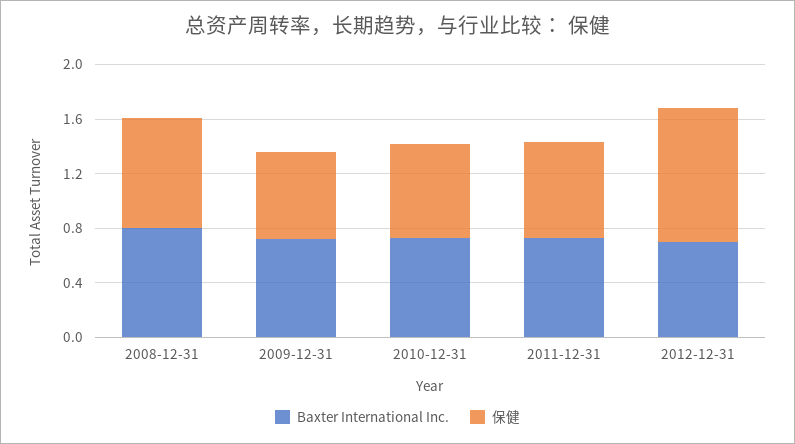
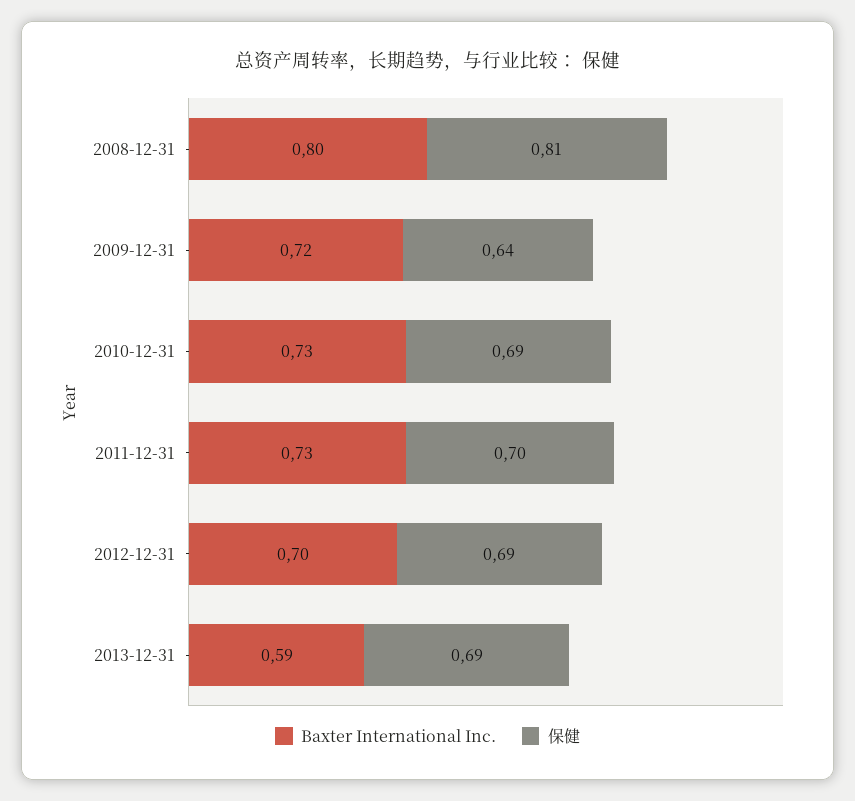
保健, 2012-12-31: 1 -> 0.69
Baxter International Inc., 2013-12-31: none -> 0.59
保健, 2013-12-31: none -> 0.69

